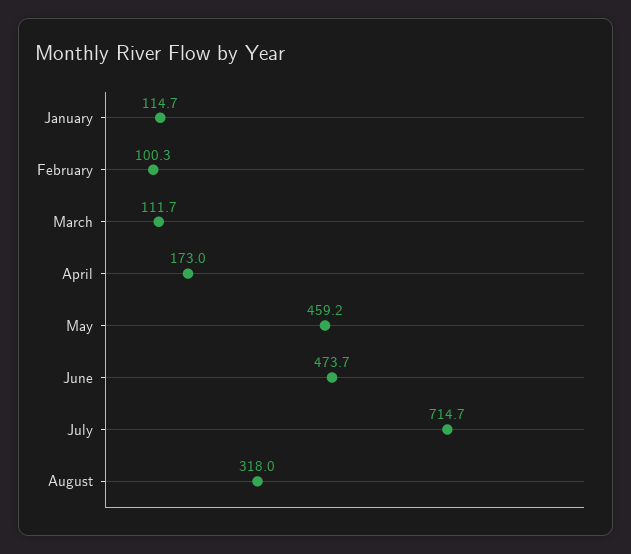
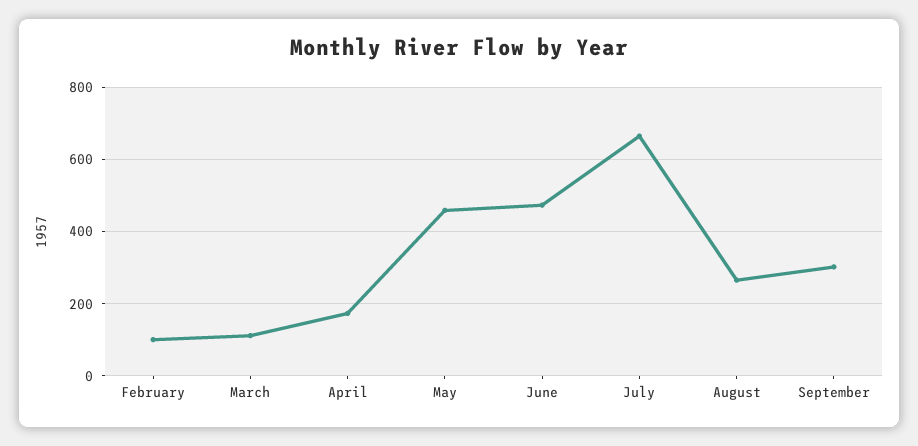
January: 114.7 -> none
July: 714.7 -> 660
August: 318 -> 260
September: none -> 300

